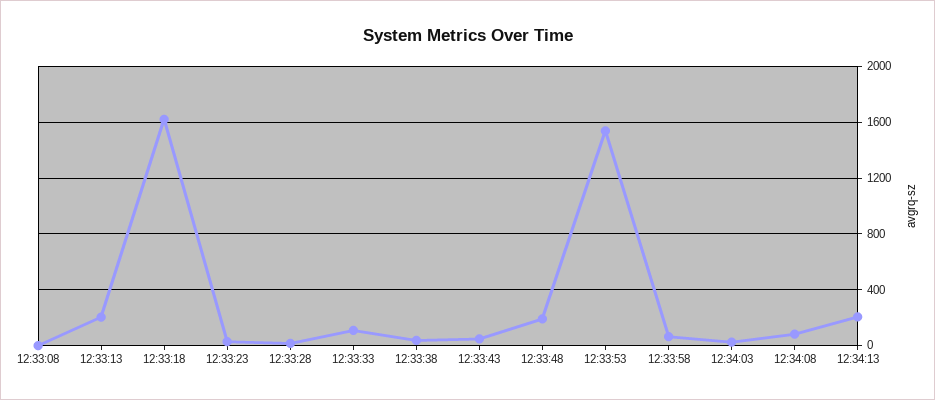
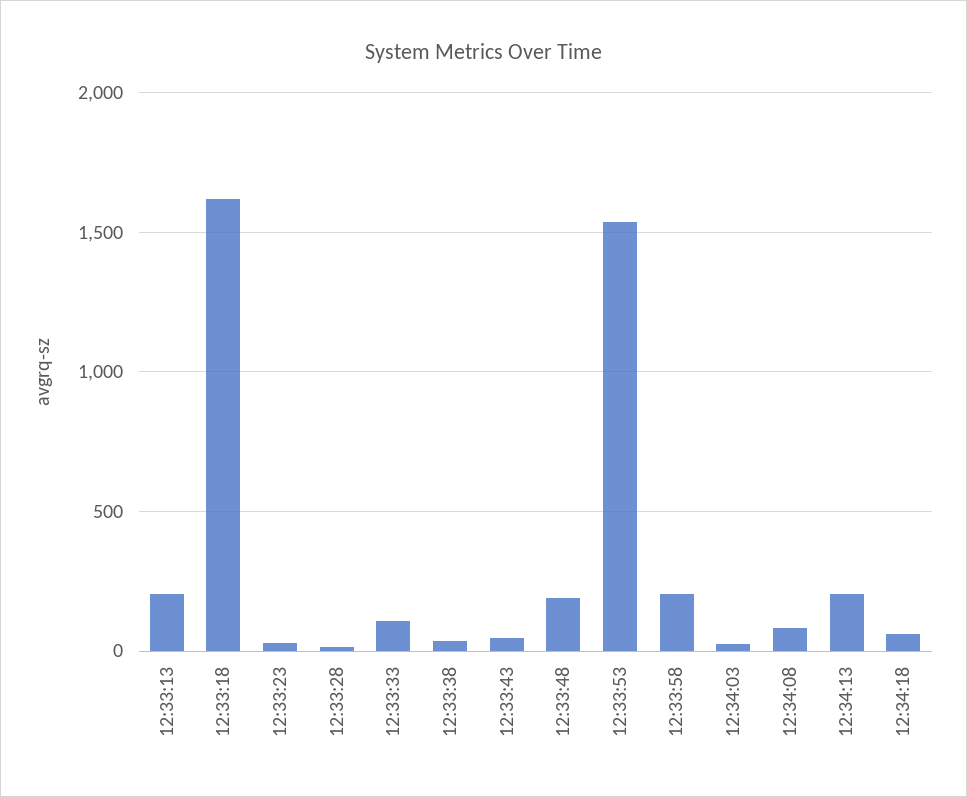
12:33:08: 0 -> none
12:33:58: 50 -> 200
12:34:18: none -> 50

